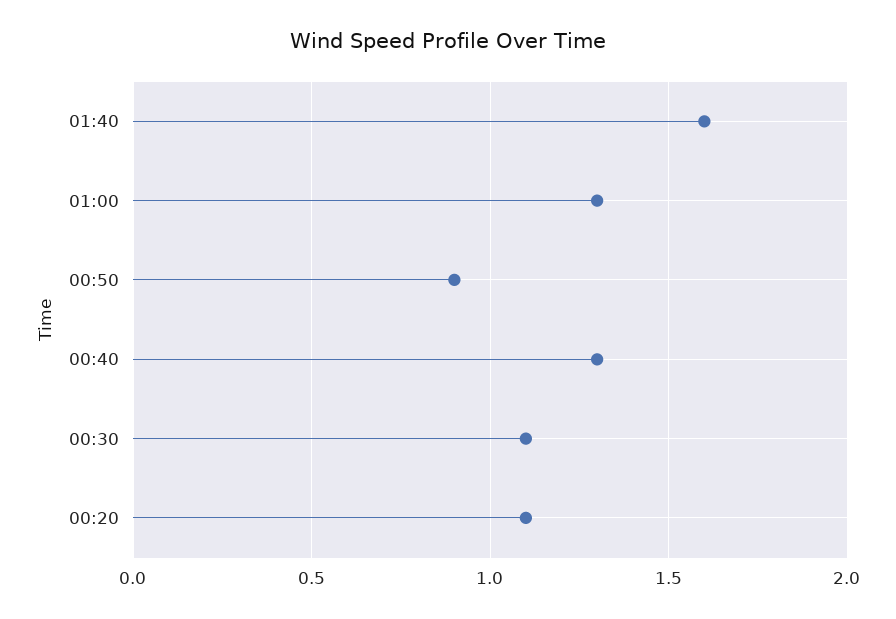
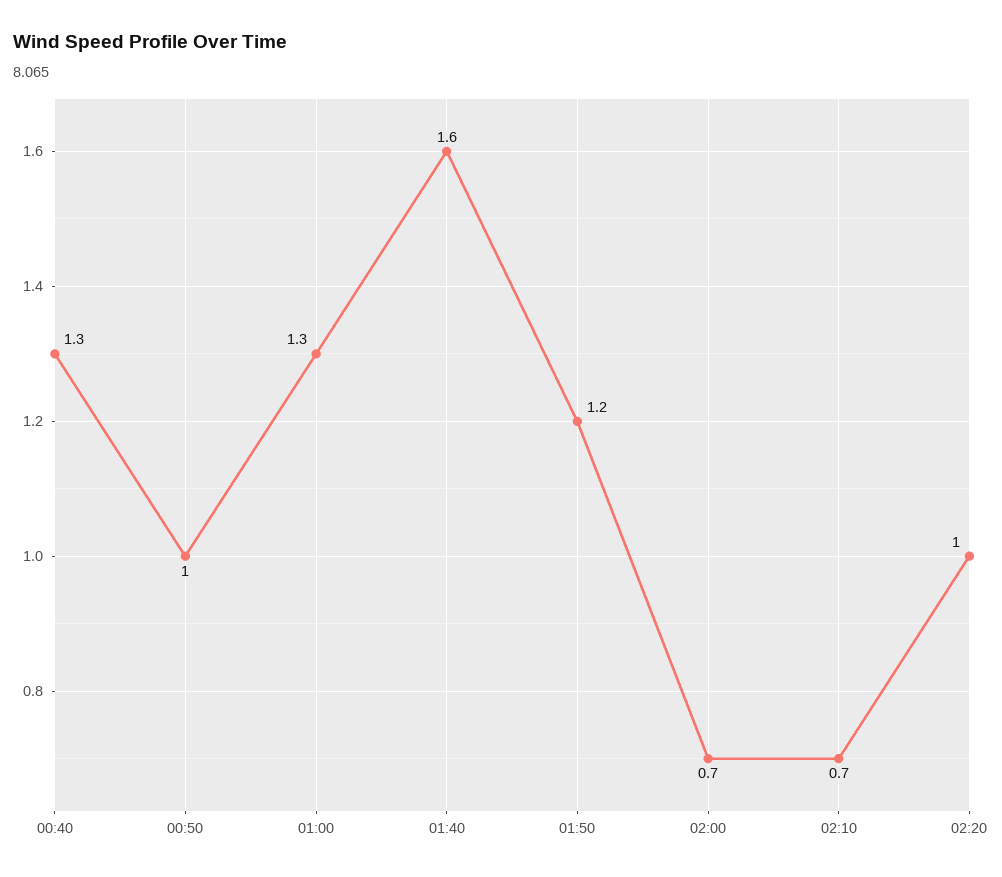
00:50: 0.9 -> 1
00:30: 1.1 -> none
00:20: 1.1 -> none
01:50: none -> 1.2
02:00: none -> 0.7
02:10: none -> 0.7
02:20: none -> 1

